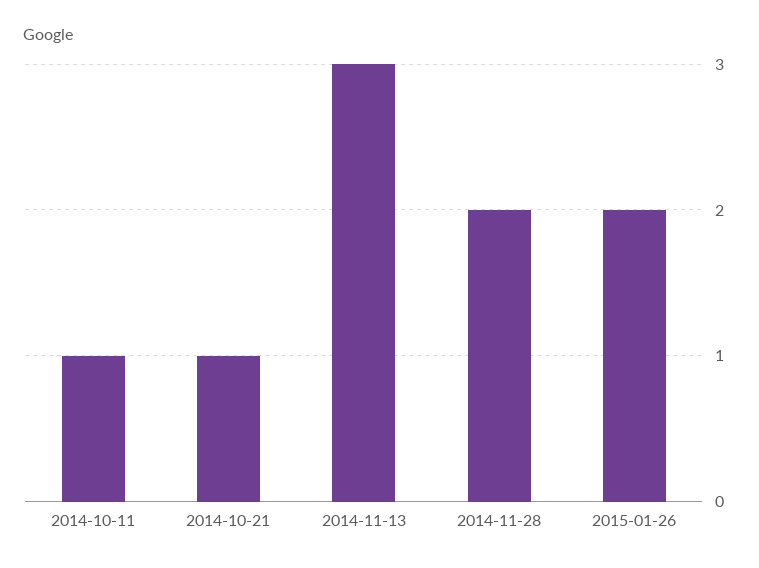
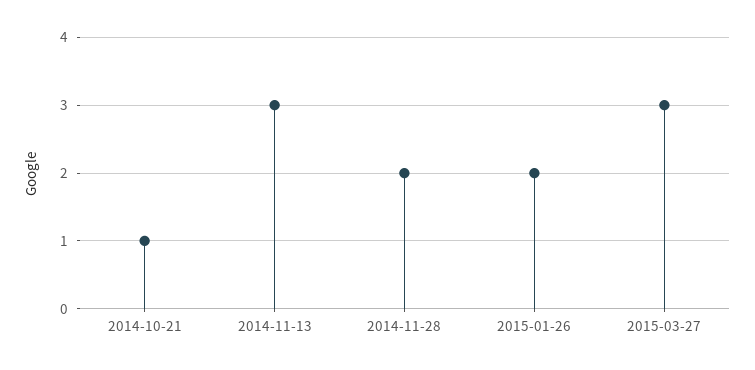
2014-10-11: 1 -> none
2015-03-27: none -> 3

